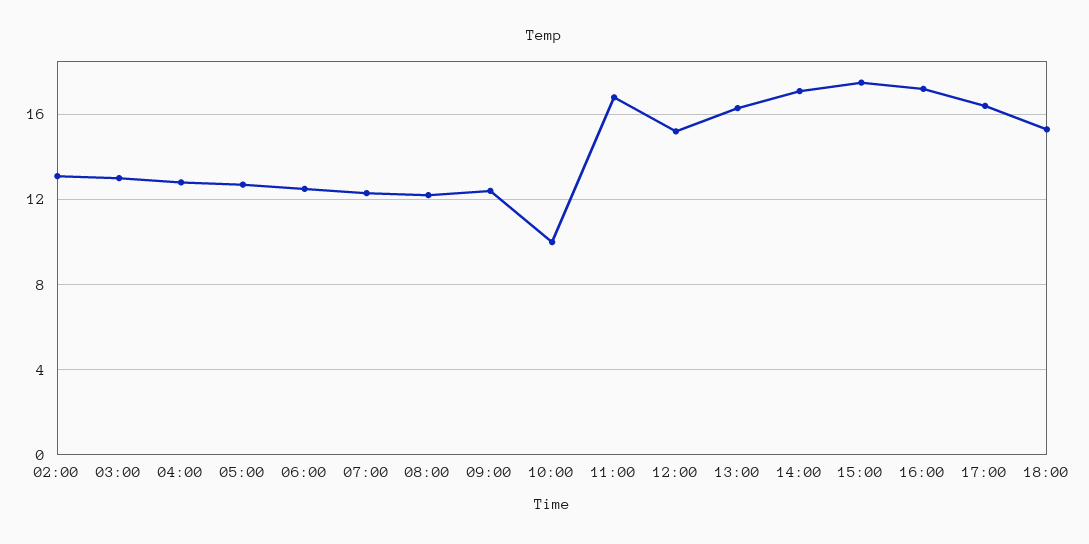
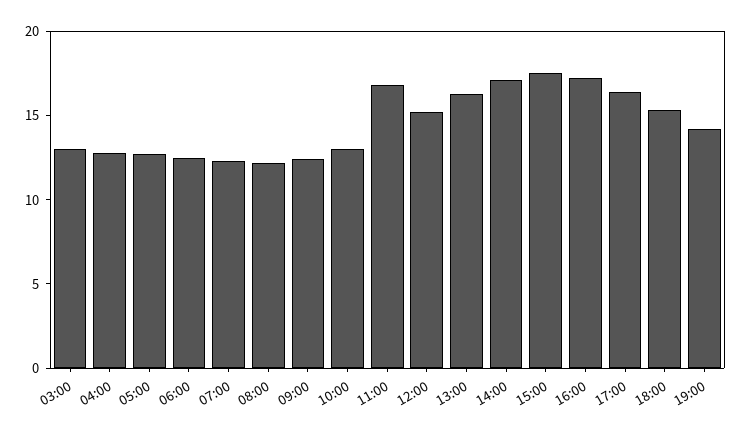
02:00: 13 -> none
10:00: 10 -> 13
19:00: none -> 14

